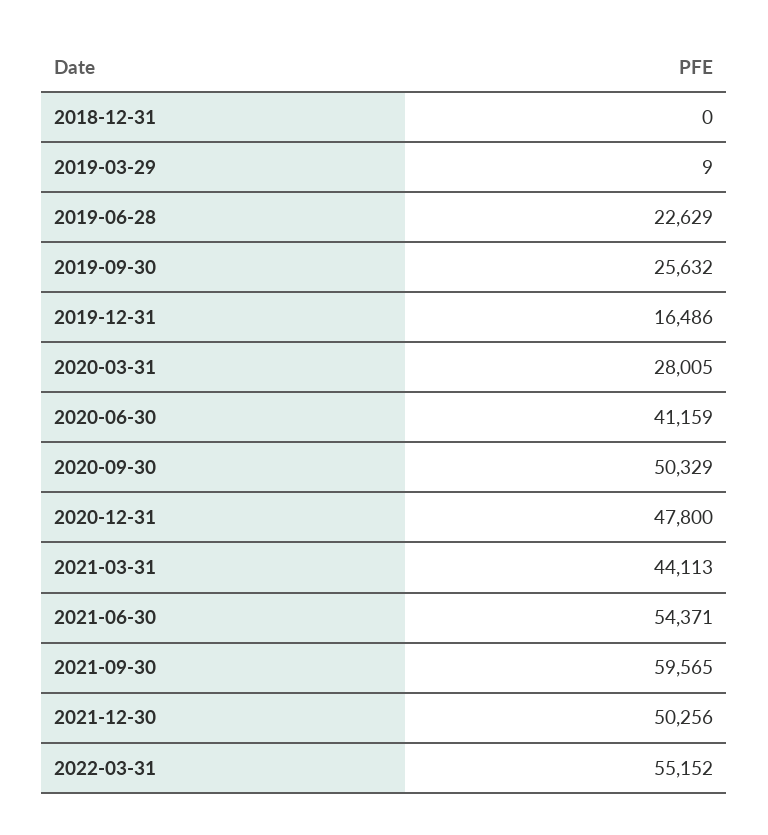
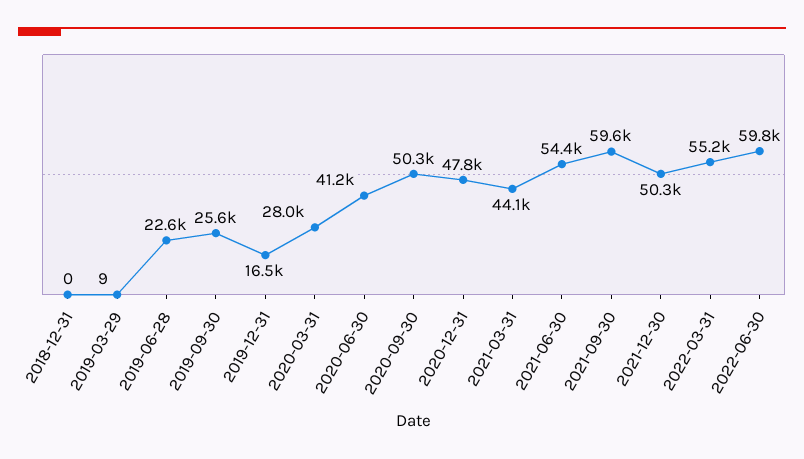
2022-06-30: none -> 59800

